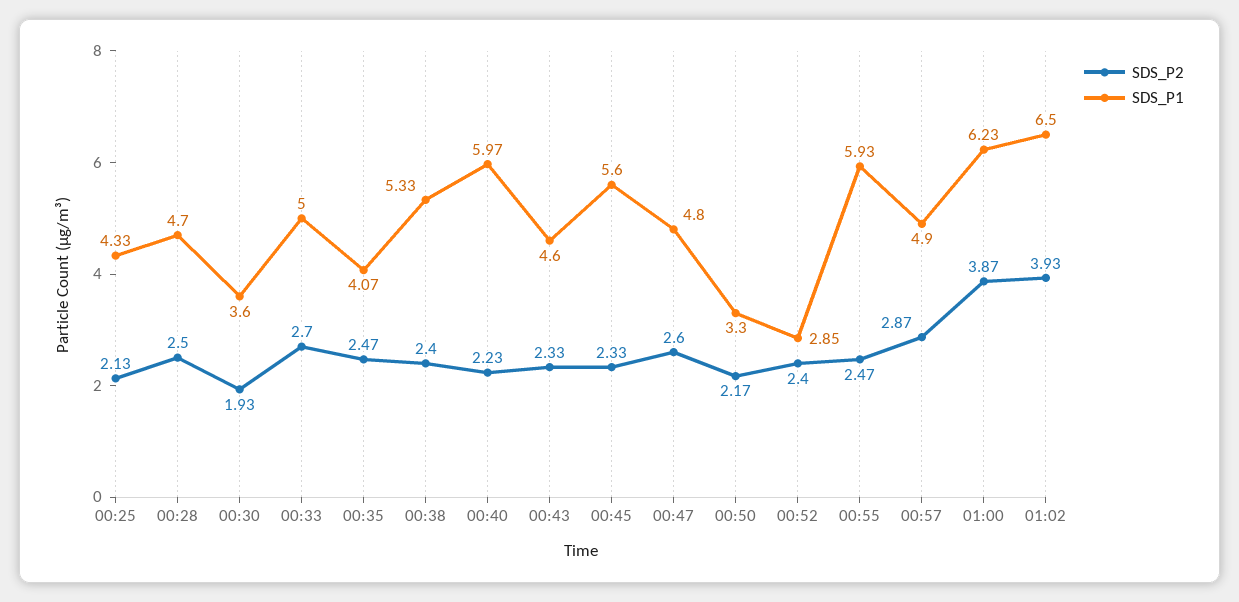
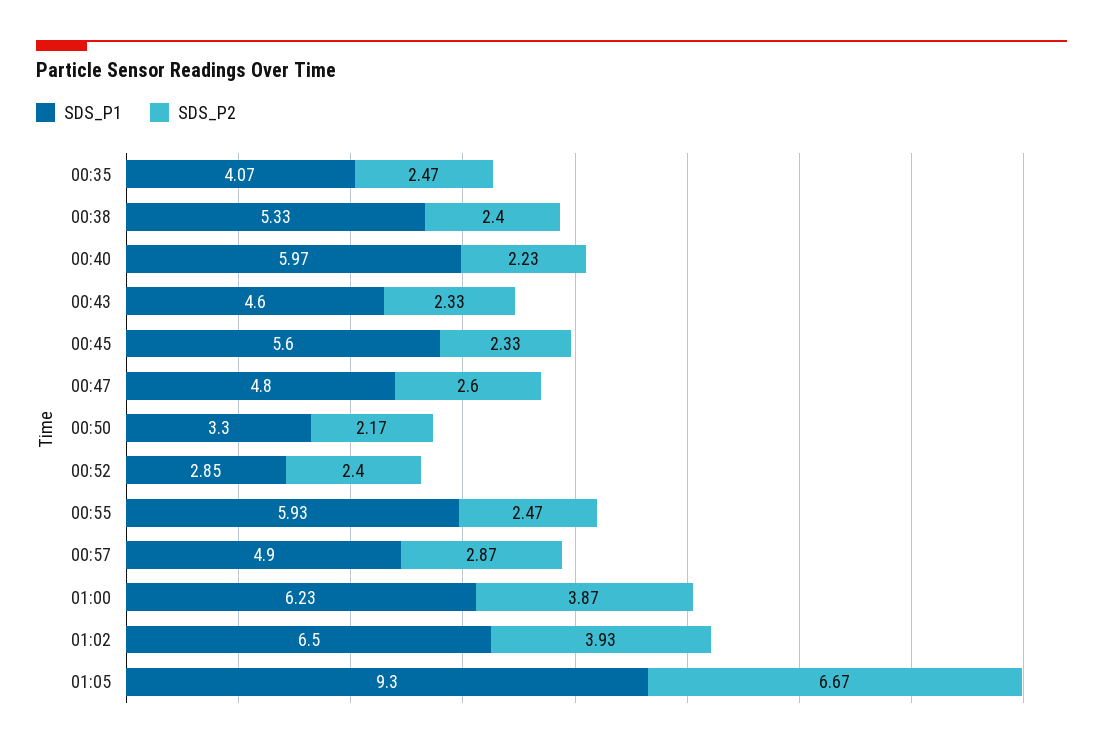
SDS_P2, 00:25: 2.13 -> none
SDS_P1, 00:25: 4.33 -> none
SDS_P2, 00:28: 2.5 -> none
SDS_P1, 00:28: 4.7 -> none
SDS_P2, 00:30: 1.93 -> none
SDS_P1, 00:30: 3.6 -> none
SDS_P2, 00:33: 2.7 -> none
SDS_P1, 00:33: 5 -> none
SDS_P1, 01:05: none -> 9.3
SDS_P2, 01:05: none -> 6.67

